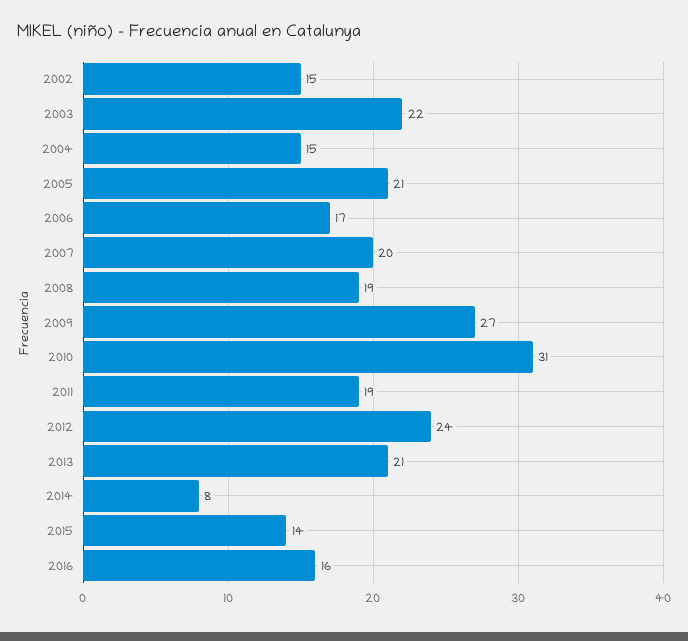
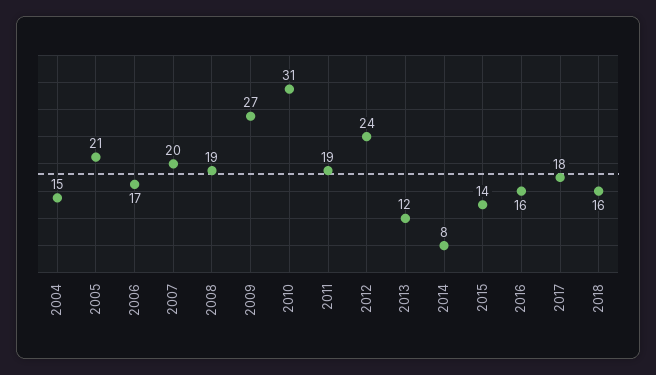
2002: 15 -> none
2003: 22 -> none
2013: 21 -> 12
2017: none -> 18
2018: none -> 16

